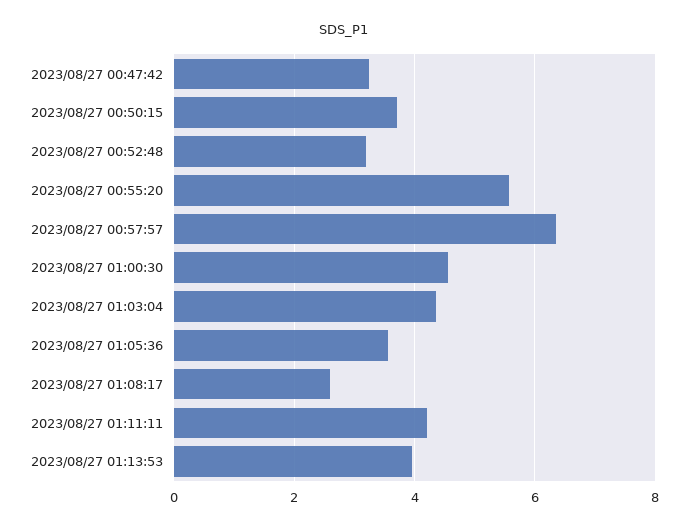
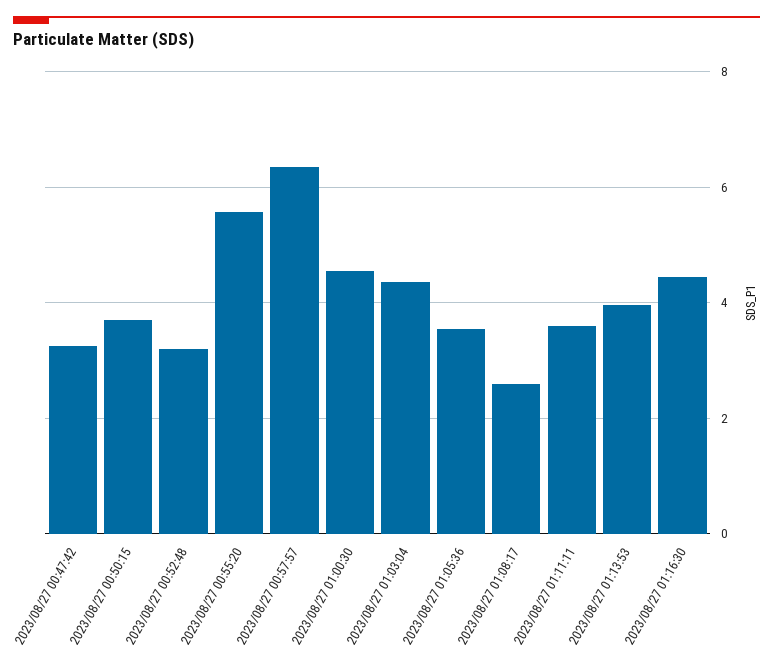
2023/08/27 01:11:11: 4.2 -> 3.6
2023/08/27 01:16:30: none -> 4.4

